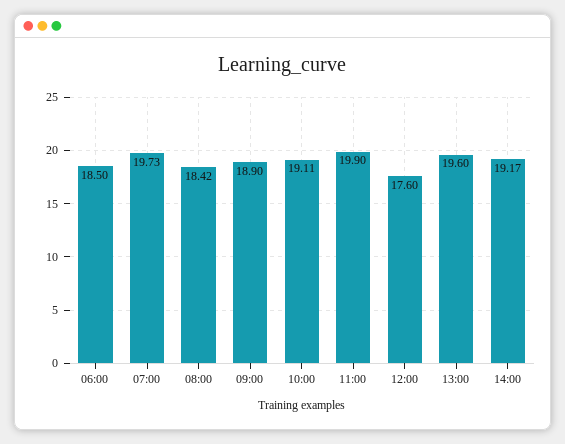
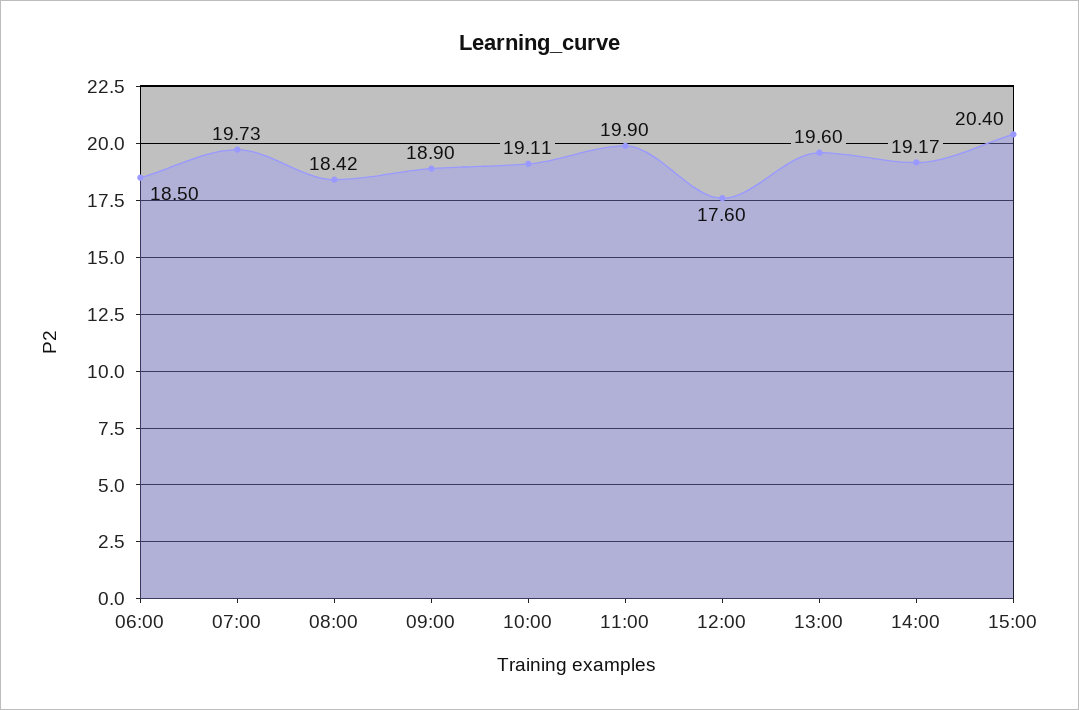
15:00: none -> 20.4

